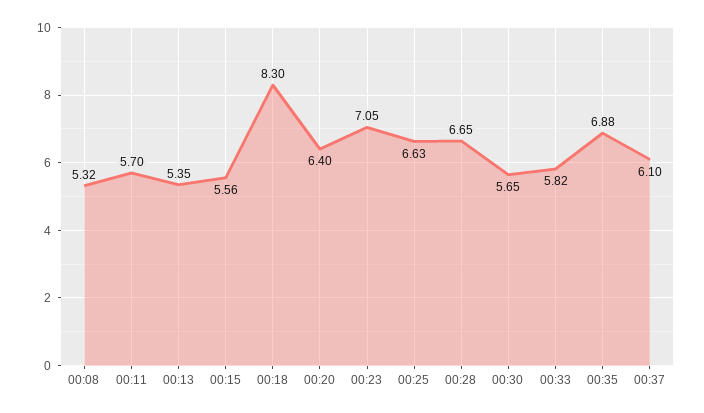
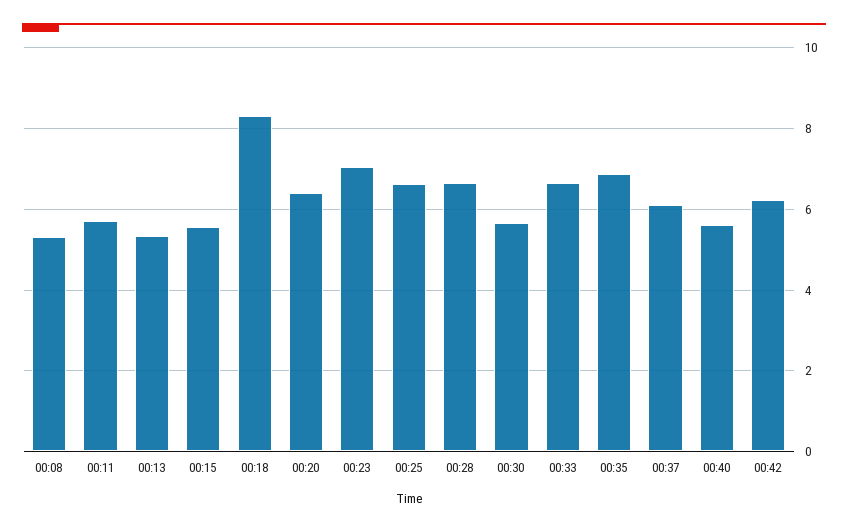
00:33: 5.82 -> 6.6
00:40: none -> 5.6
00:42: none -> 6.2

